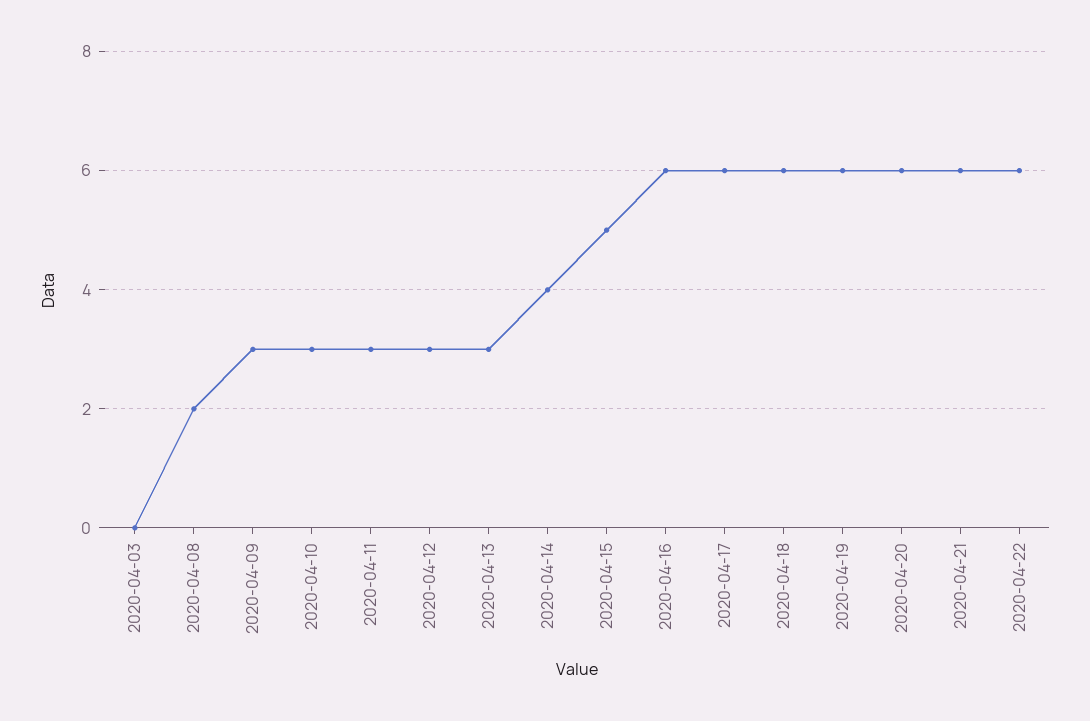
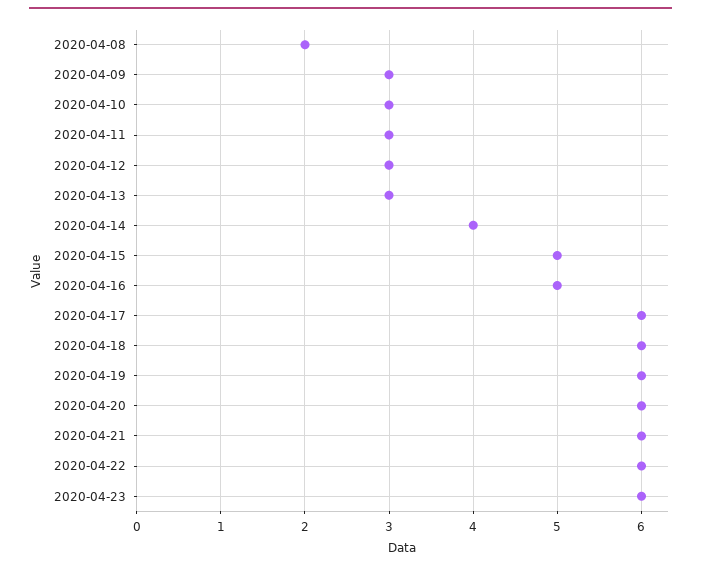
2020-04-03: 0 -> none
2020-04-16: 6 -> 5
2020-04-23: none -> 6

